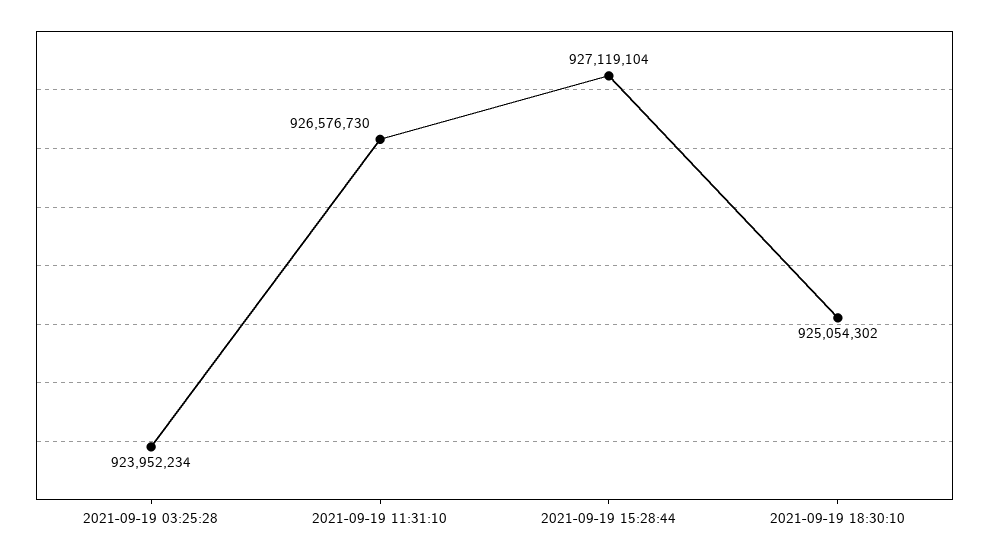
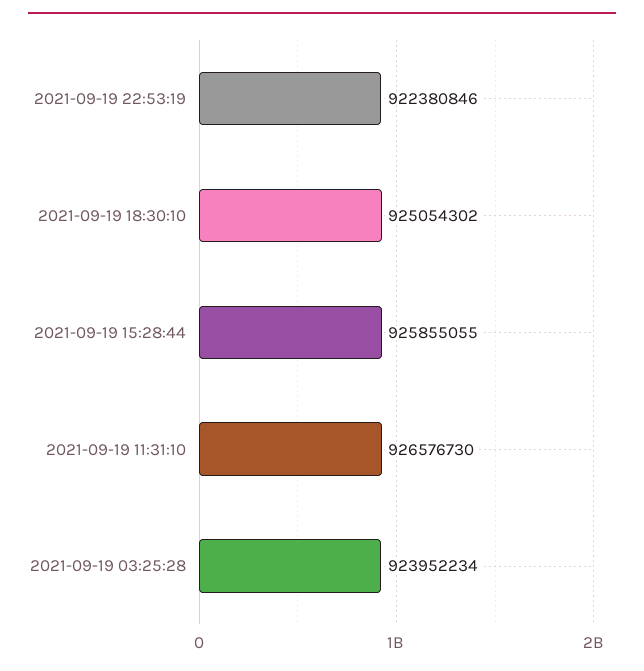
2021-09-19 15:28:44: 927119104 -> 925855055
2021-09-19 22:53:19: none -> 922380846

